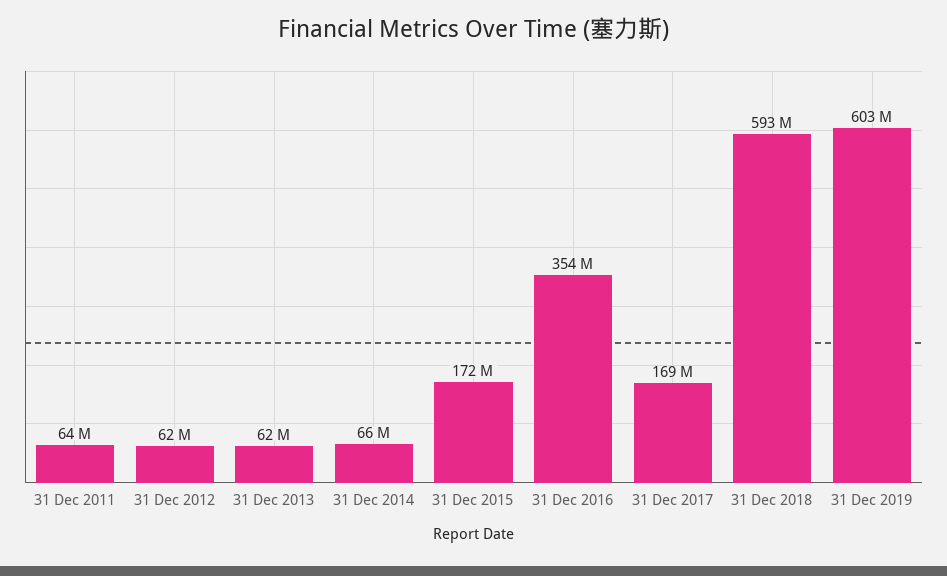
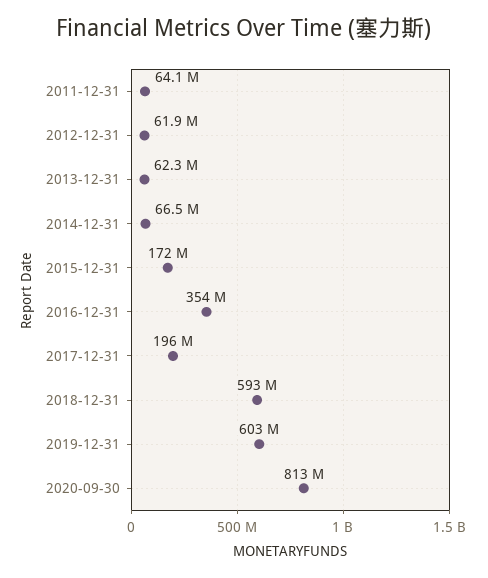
31 Dec 2017: 169000000 -> 196000000
2020-09-30: none -> 813000000

